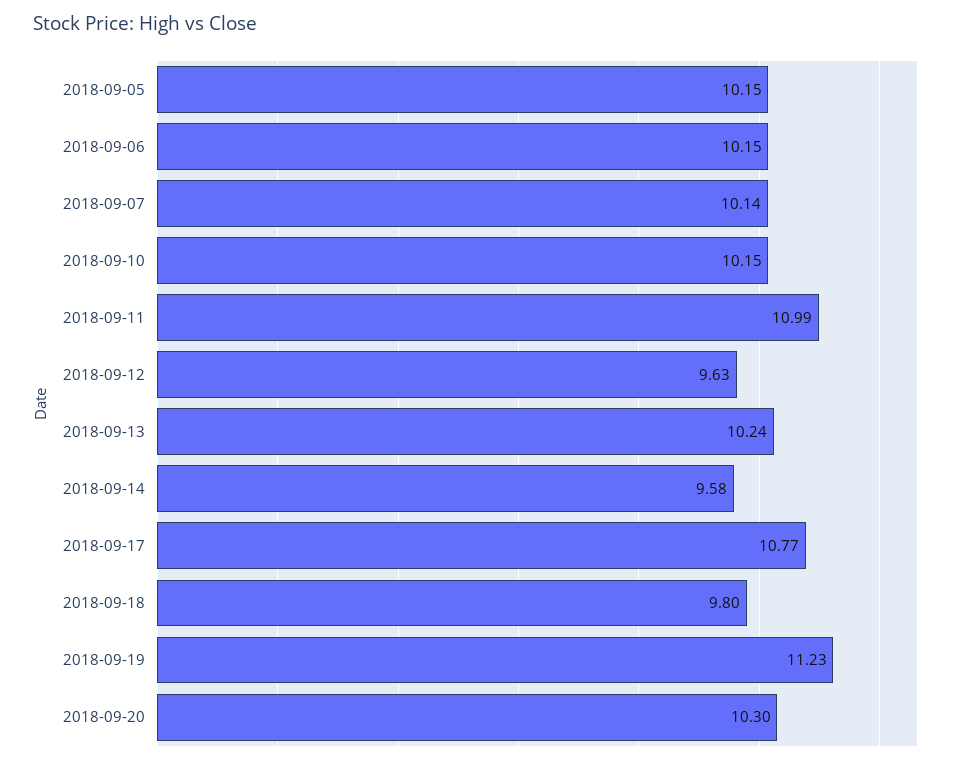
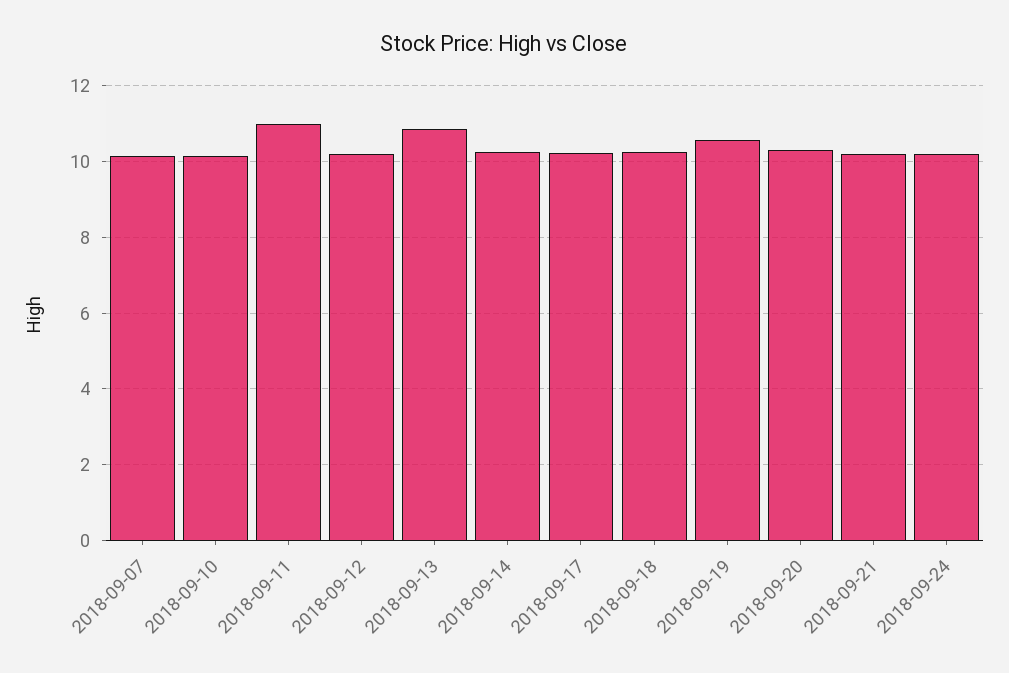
2018-09-05: 10.15 -> none
2018-09-06: 10.15 -> none
2018-09-12: 9.63 -> 10.2
2018-09-13: 10.24 -> 10.8
2018-09-14: 9.58 -> 10.2
2018-09-17: 10.77 -> 10.2
2018-09-18: 9.8 -> 10.2
2018-09-19: 11.23 -> 10.6
2018-09-21: none -> 10.2
2018-09-24: none -> 10.2

